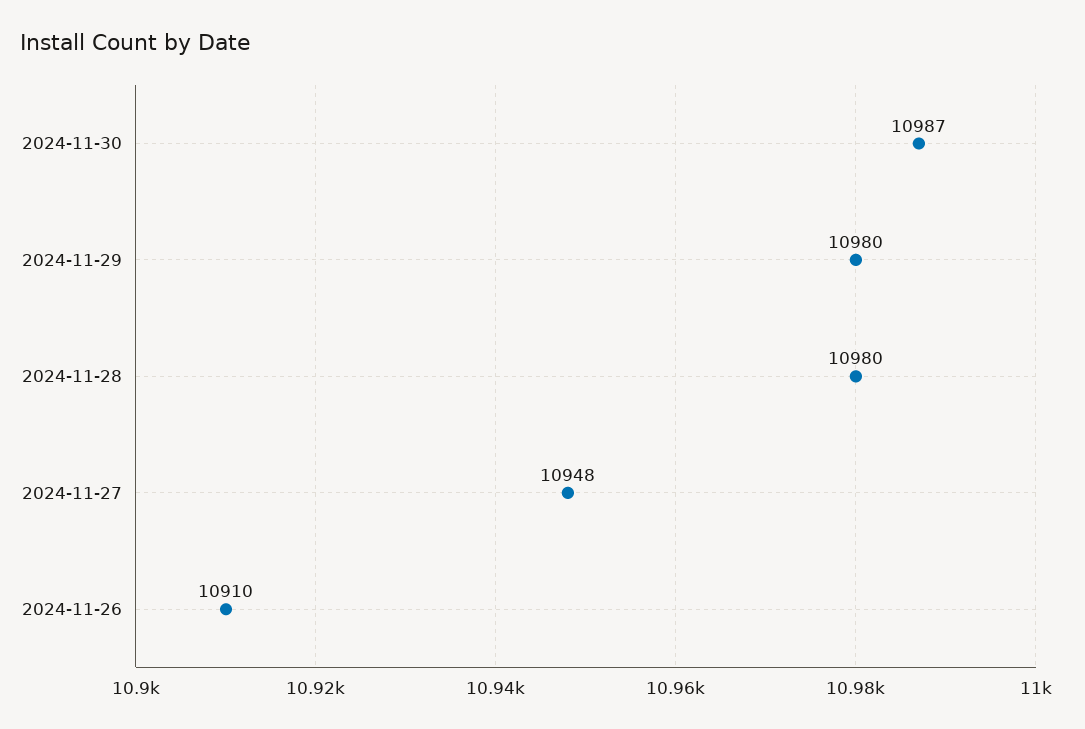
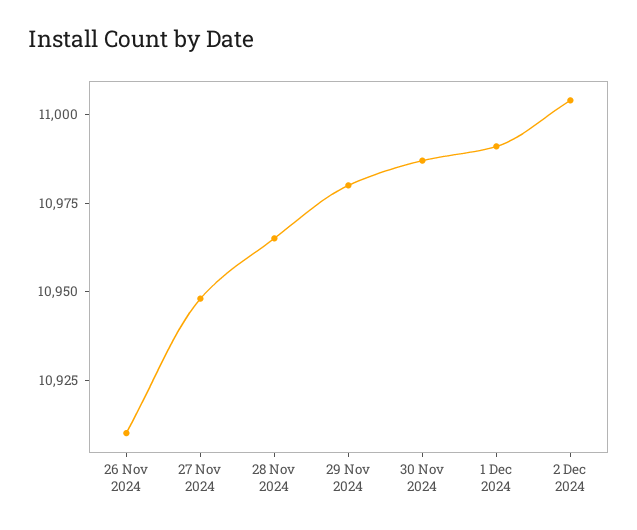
2024-11-28: 10980 -> 10965
1 Dec 2024: none -> 10990
2 Dec 2024: none -> 11005

